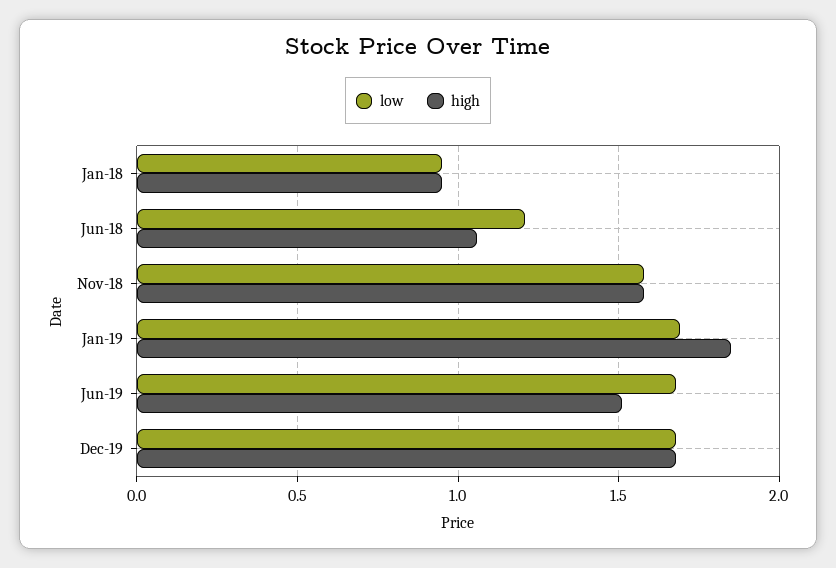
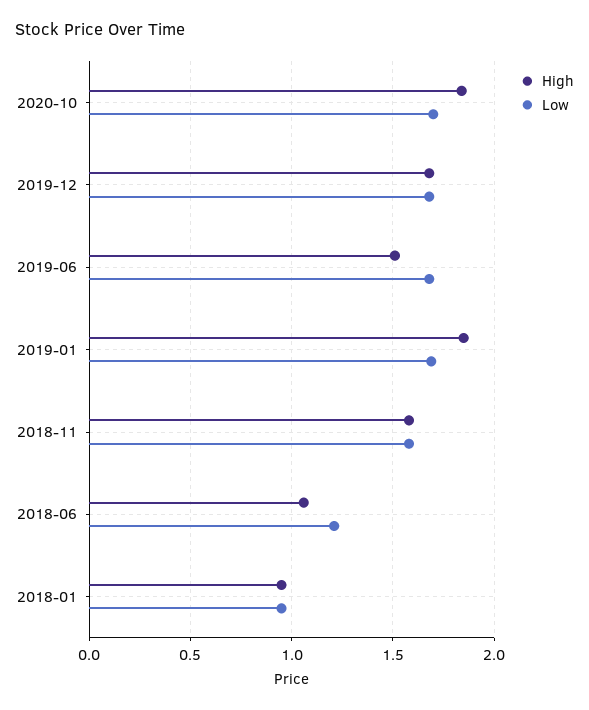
high, 2020-10: none -> 1.85
low, 2020-10: none -> 1.7

